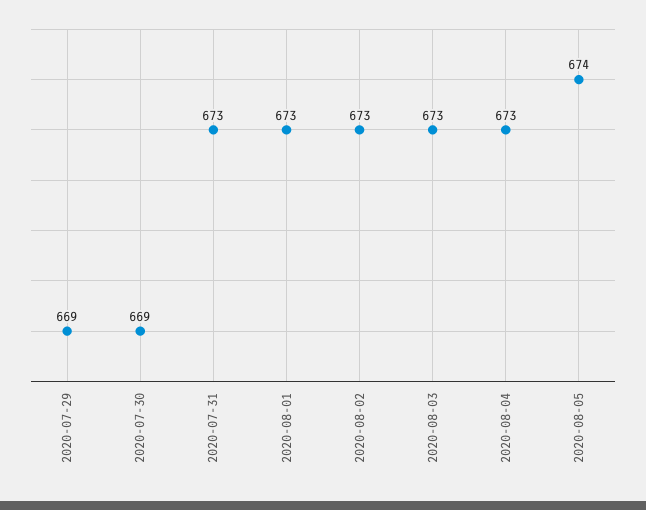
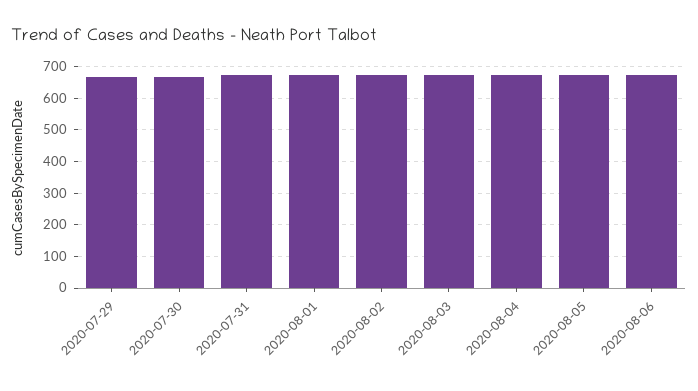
2020-08-06: none -> 680

